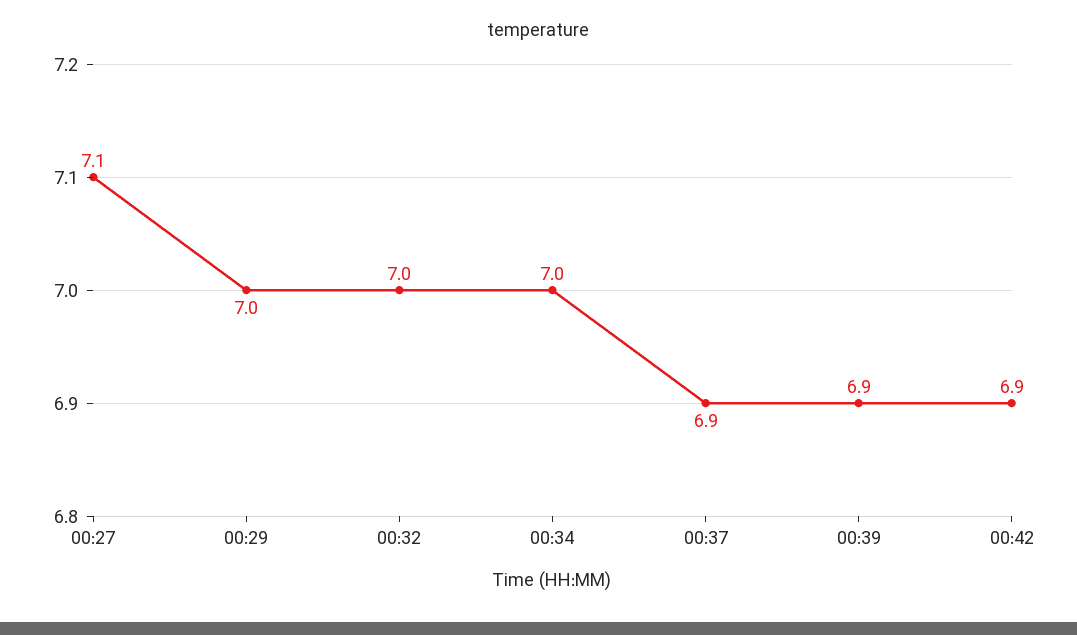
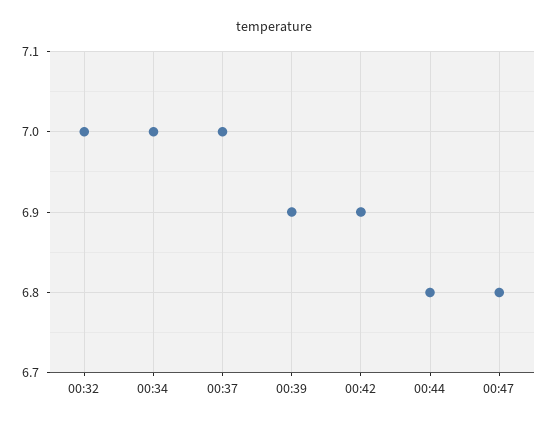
00:27: 7.1 -> none
00:29: 7 -> none
00:37: 6.9 -> 7
00:44: none -> 6.8
00:47: none -> 6.8

